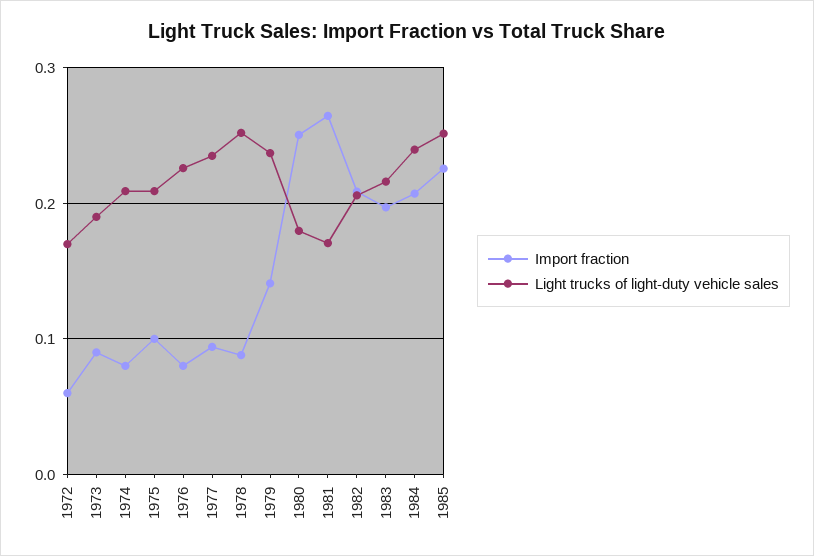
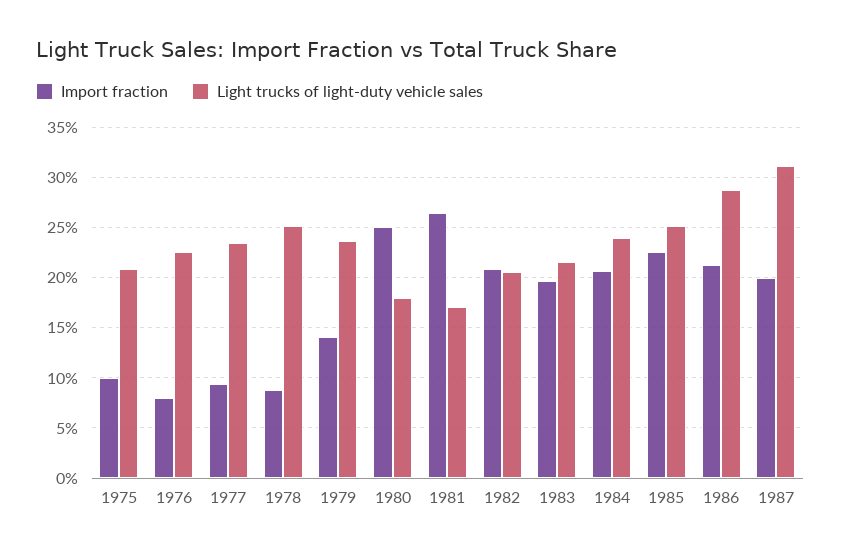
Import fraction, 1972: 0.06 -> none
Light trucks of light-duty vehicle sales, 1972: 0.17 -> none
Import fraction, 1973: 0.09 -> none
Light trucks of light-duty vehicle sales, 1973: 0.19 -> none
Import fraction, 1974: 0.08 -> none
Light trucks of light-duty vehicle sales, 1974: 0.21 -> none
Import fraction, 1986: none -> 0.21
Light trucks of light-duty vehicle sales, 1986: none -> 0.29
Import fraction, 1987: none -> 0.2
Light trucks of light-duty vehicle sales, 1987: none -> 0.31

